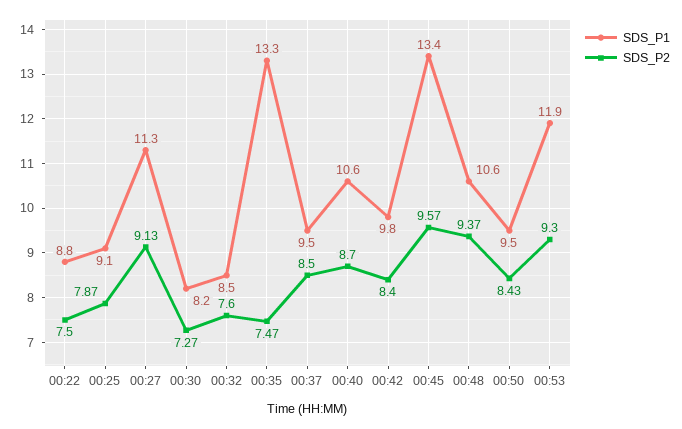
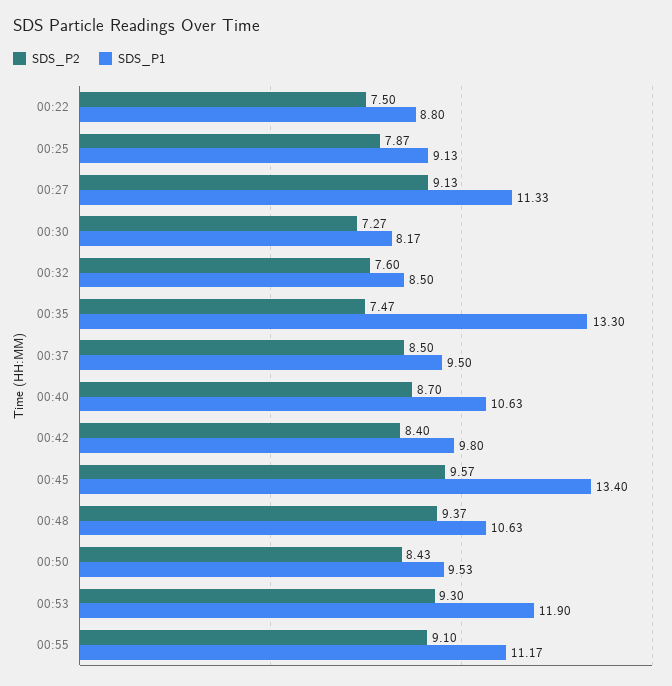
SDS_P2, 00:55: none -> 9.1
SDS_P1, 00:55: none -> 11.17

